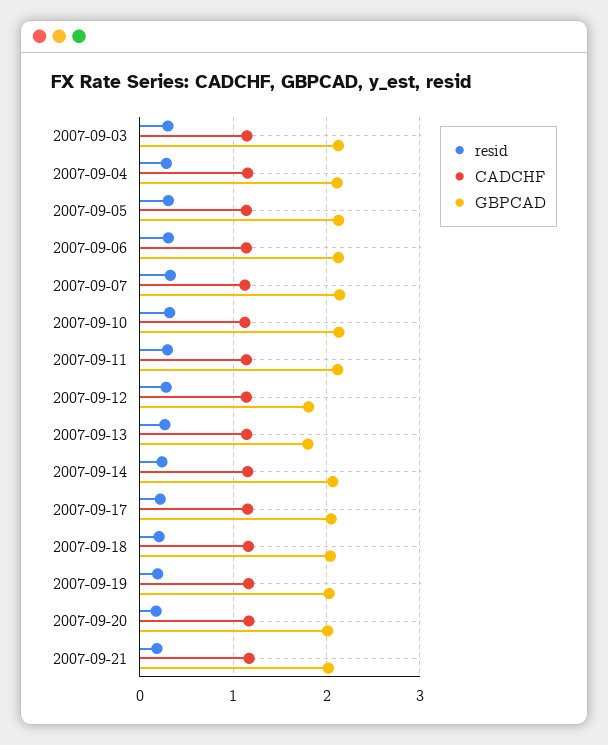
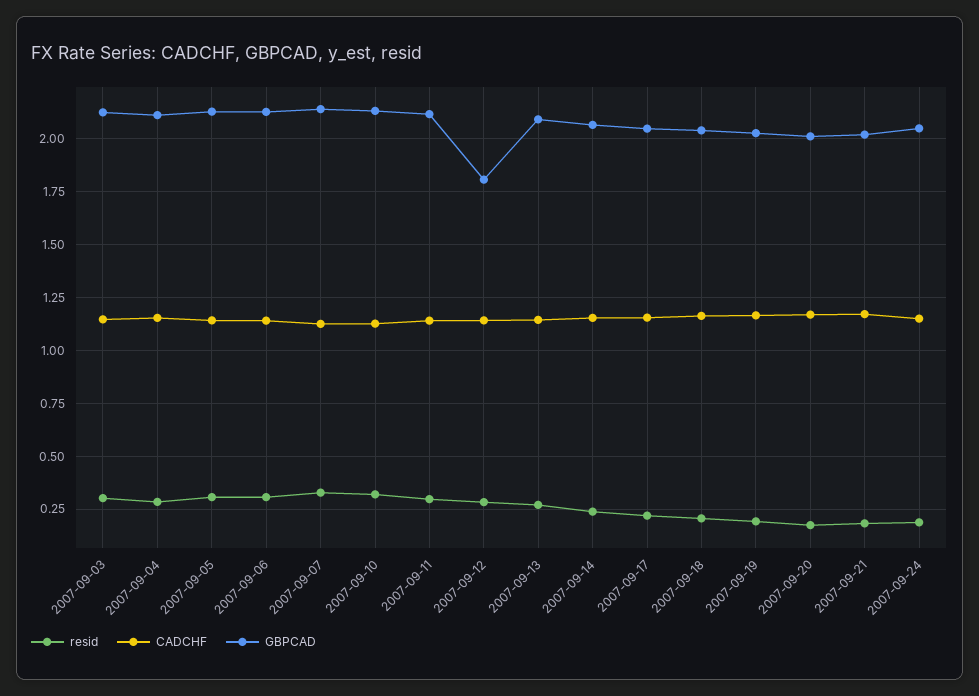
GBPCAD, 2007-09-13: 1.8 -> 2.1
resid, 2007-09-24: none -> 0.2
CADCHF, 2007-09-24: none -> 1.15
GBPCAD, 2007-09-24: none -> 2.05

